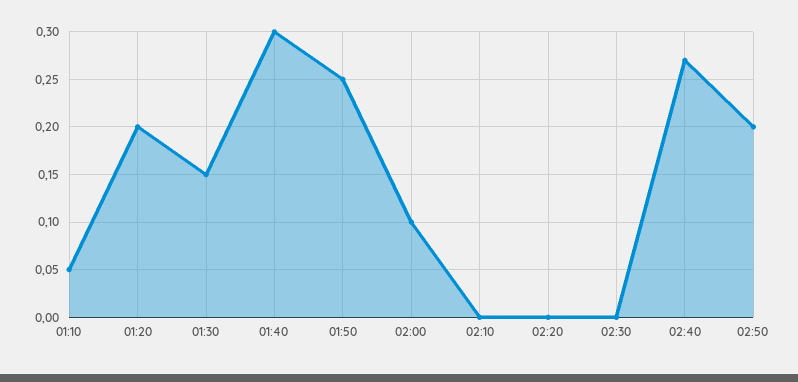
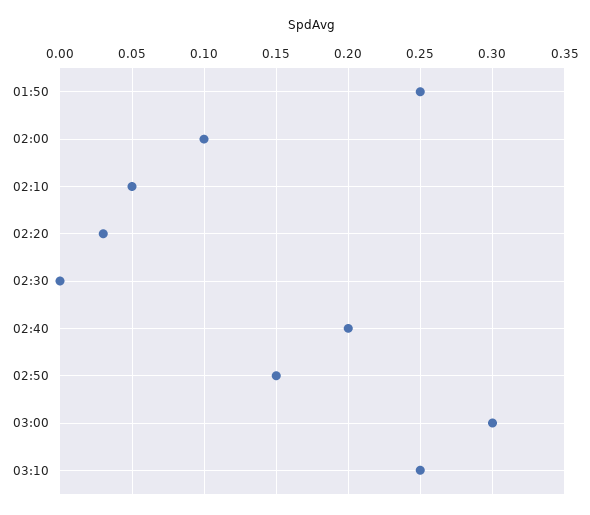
01:10: 0.05 -> none
01:20: 0.2 -> none
01:30: 0.15 -> none
01:40: 0.3 -> none
02:10: 0 -> 0.05
02:20: 0 -> 0.03
02:40: 0.27 -> 0.2
02:50: 0.2 -> 0.15
03:00: none -> 0.3
03:10: none -> 0.25

